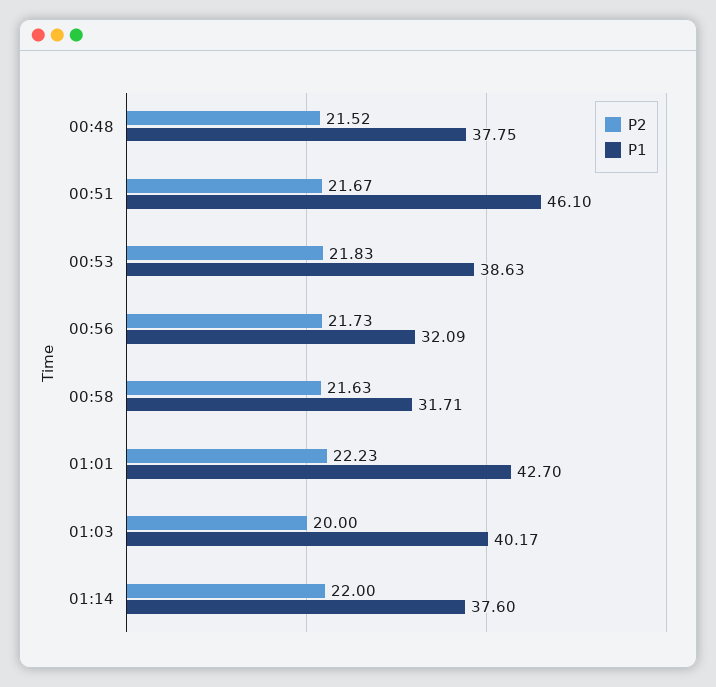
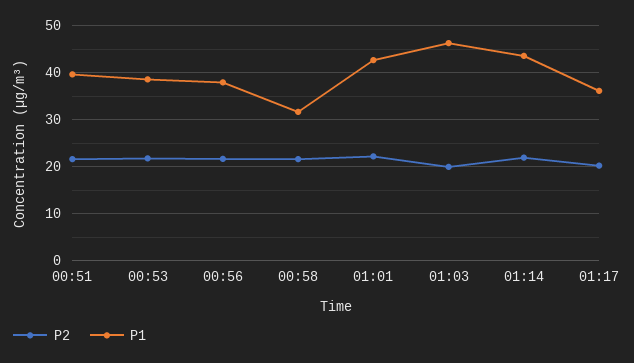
P2, 00:48: 21.52 -> none
P1, 00:48: 37.75 -> none
P1, 00:51: 46.1 -> 40
P1, 00:56: 32.09 -> 38
P1, 01:03: 40.17 -> 46
P1, 01:14: 37.6 -> 44
P2, 01:17: none -> 20
P1, 01:17: none -> 36

